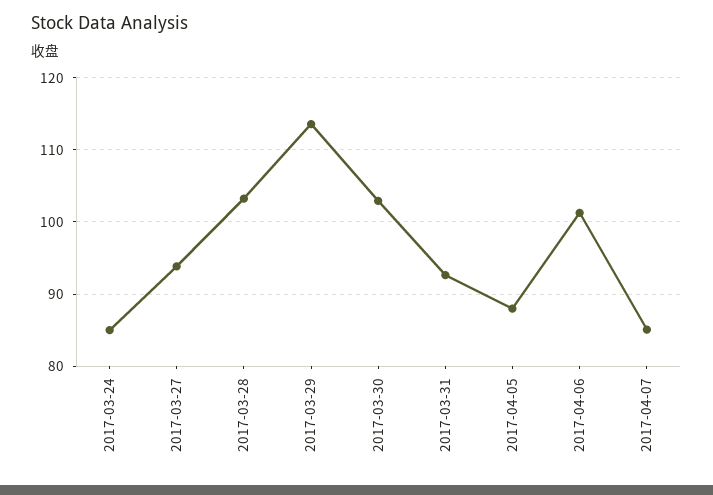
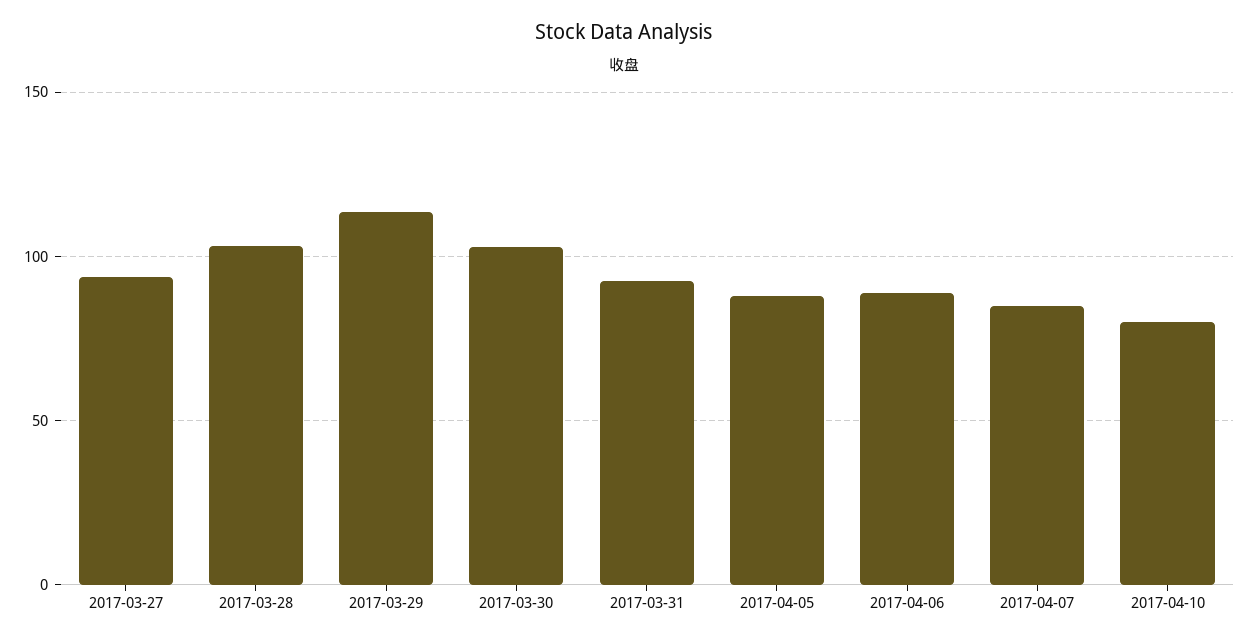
2017-03-24: 85 -> none
2017-04-06: 101 -> 90
2017-04-10: none -> 80

